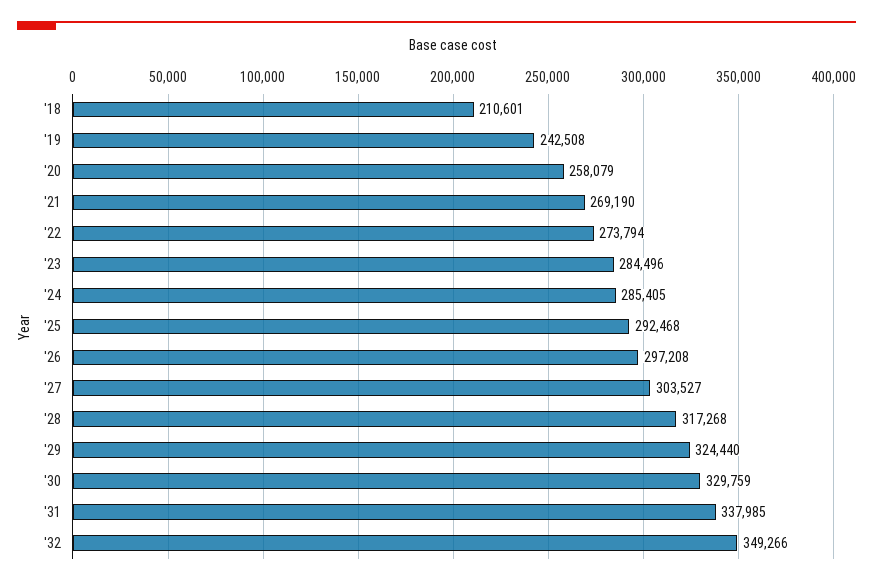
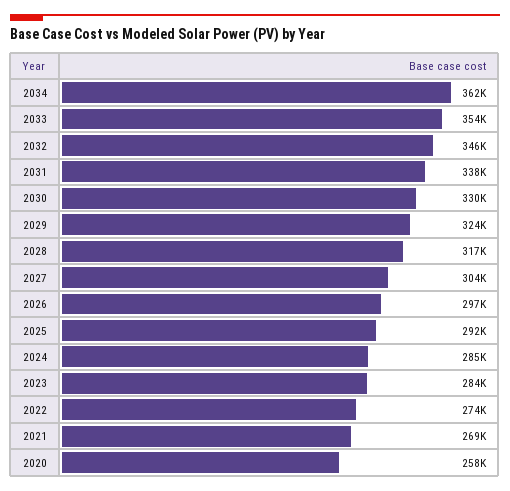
'18: 210601 -> none
'19: 242508 -> none
'32: 349266 -> 346000
2034: none -> 362000
2033: none -> 354000

